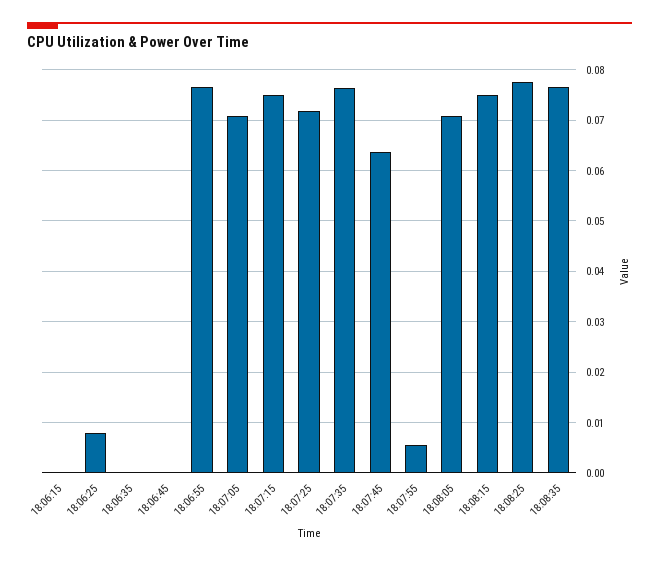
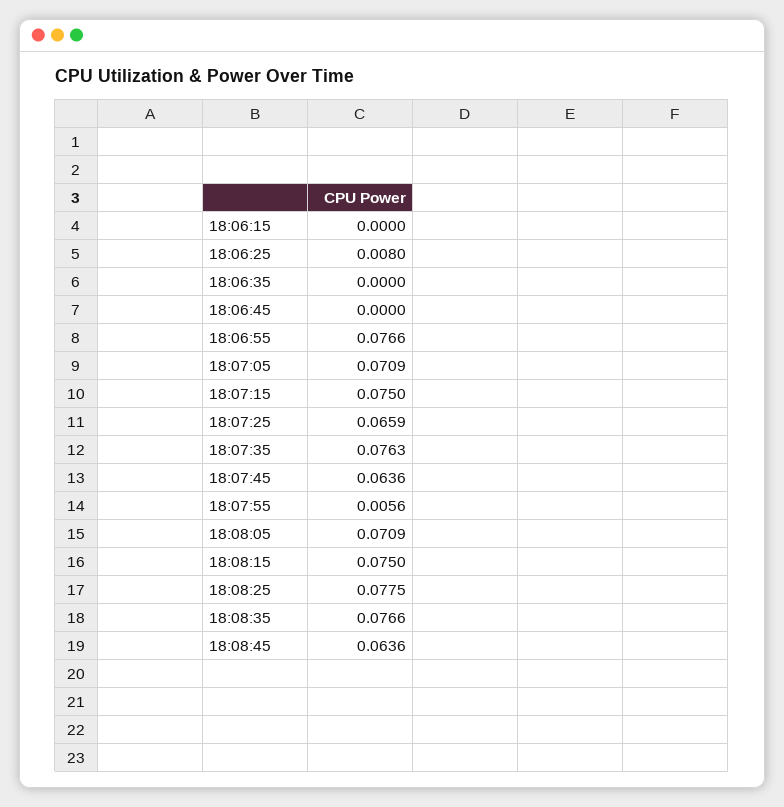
18:07:25: 0.072 -> 0.0659
18:08:45: none -> 0.0636

